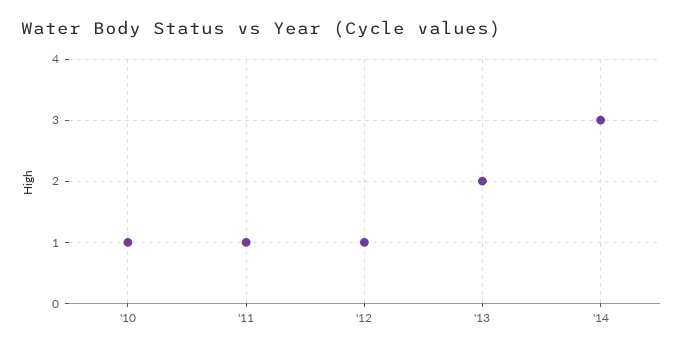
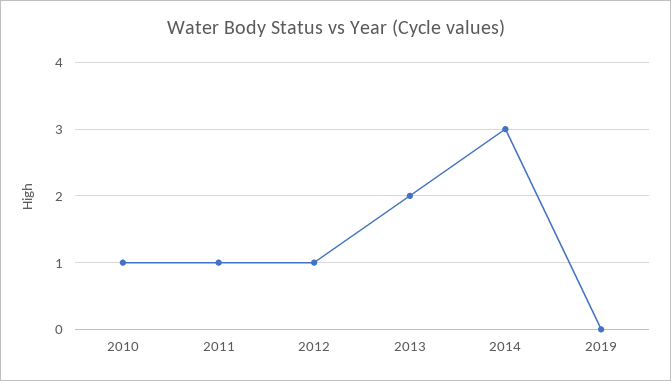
2019: none -> 0

